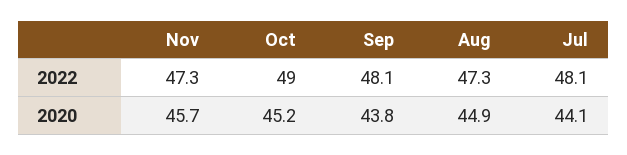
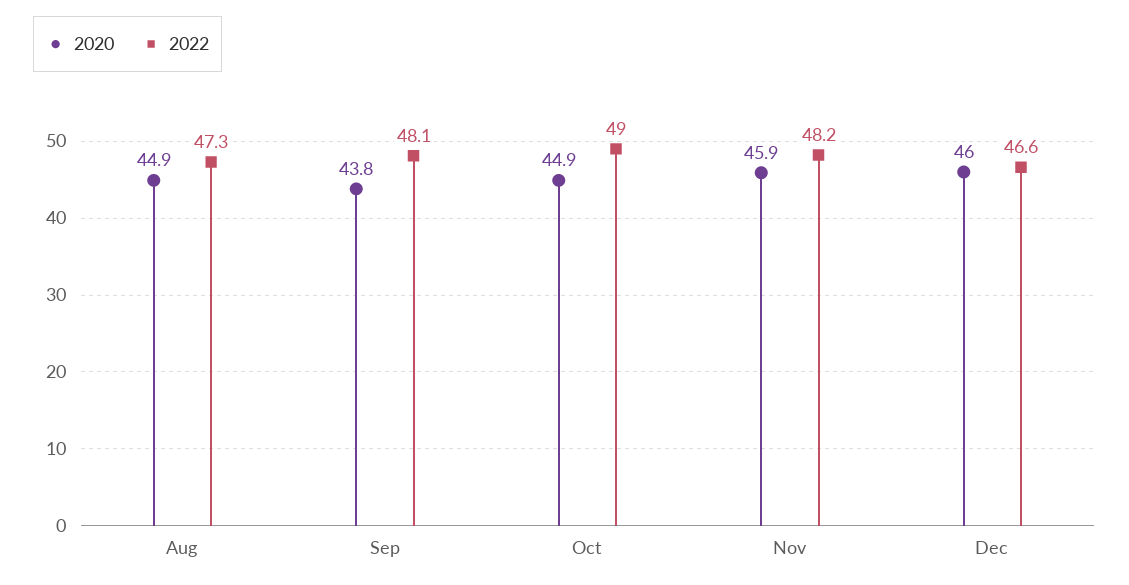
2022, Nov: 47.3 -> 48.2
2022, Jul: 48.1 -> none
2020, Nov: 45.7 -> 45.9
2020, Oct: 45.2 -> 44.9
2020, Jul: 44.1 -> none
2020, Dec: none -> 46
2022, Dec: none -> 46.6

